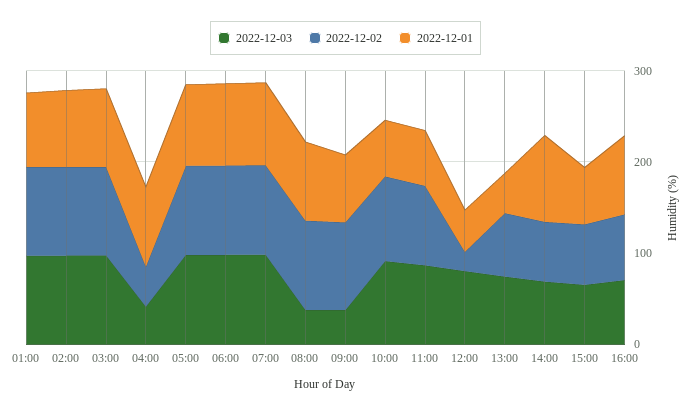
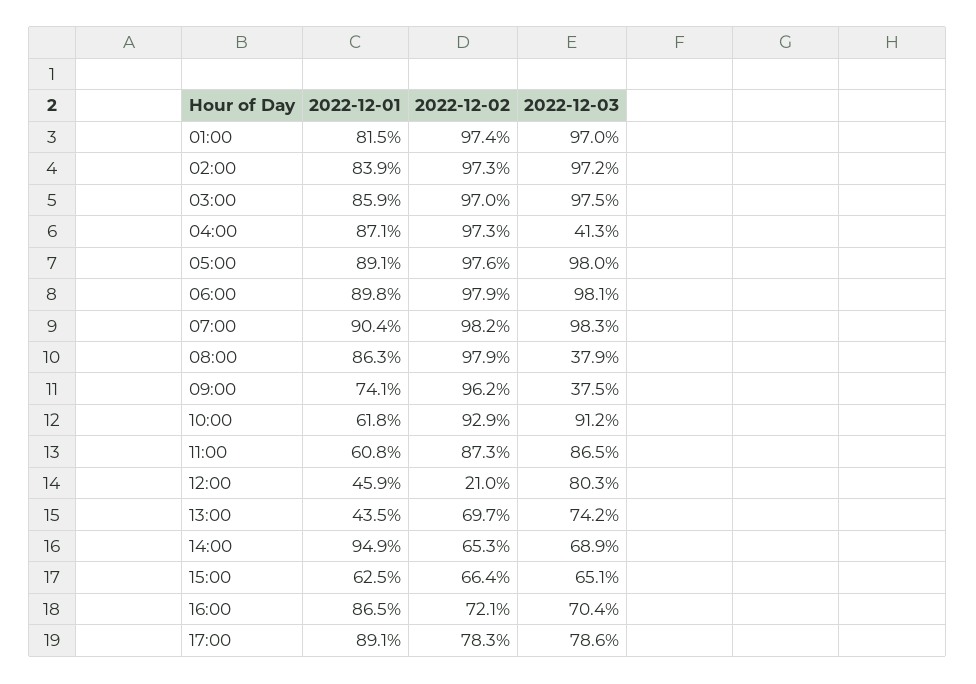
2022-12-02, 04:00: 40 -> 97.3
2022-12-01, 17:00: none -> 89.1
2022-12-02, 17:00: none -> 78.3
2022-12-03, 17:00: none -> 78.6

